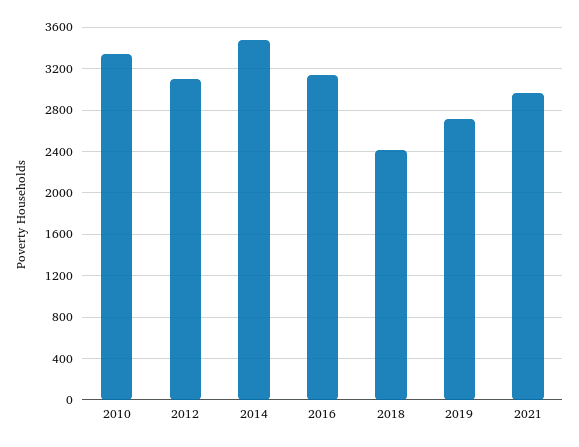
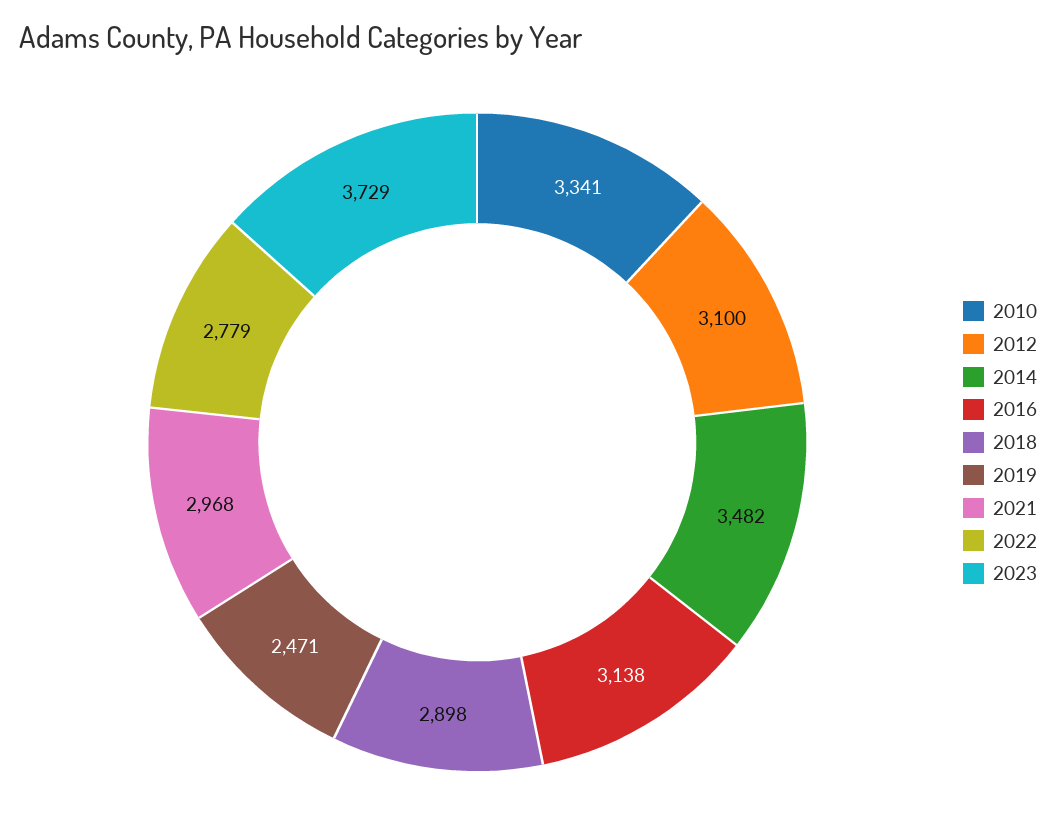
2018: 2400 -> 2898
2019: 2700 -> 2471
2022: none -> 2779
2023: none -> 3729

